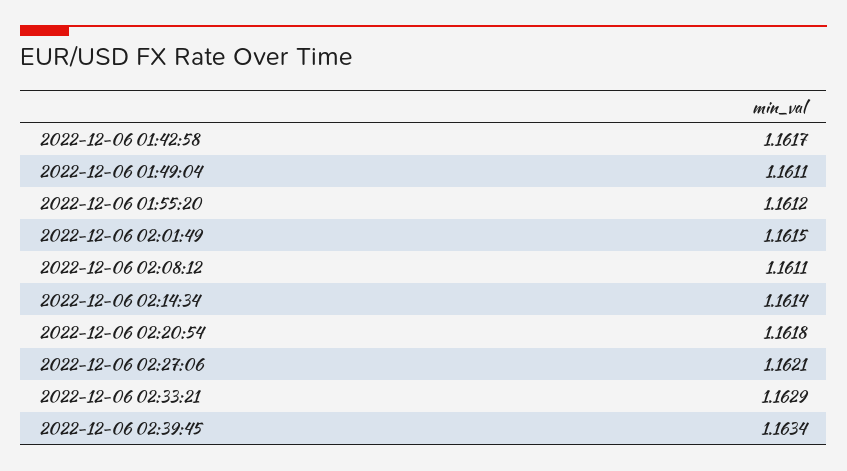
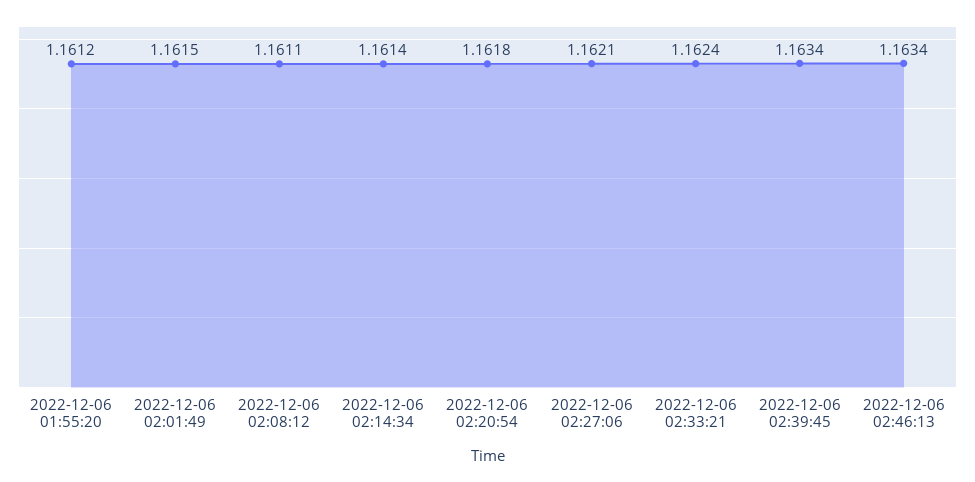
2022-12-06 01:42:58: 1.1617 -> none
2022-12-06 01:49:04: 1.1611 -> none
2022-12-06 02:33:21: 1.1629 -> 1.1624
2022-12-06 02:46:13: none -> 1.1634

